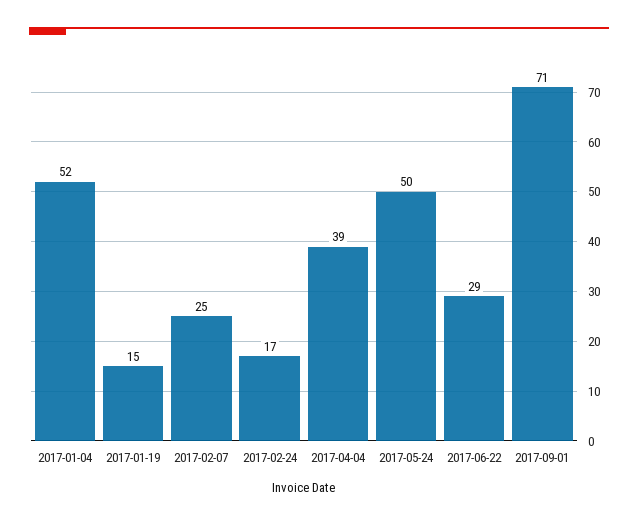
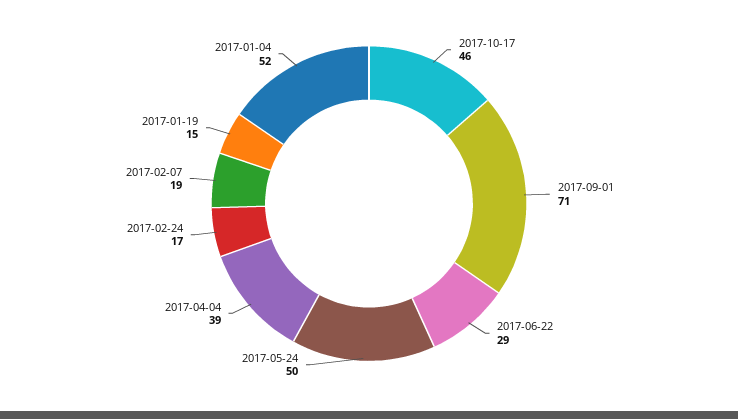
2017-02-07: 25 -> 19
2017-10-17: none -> 46

